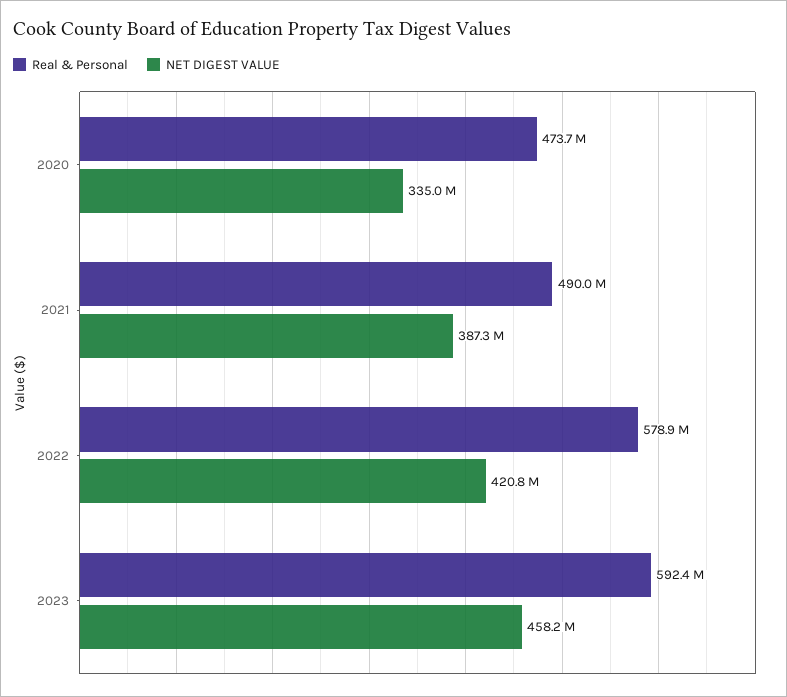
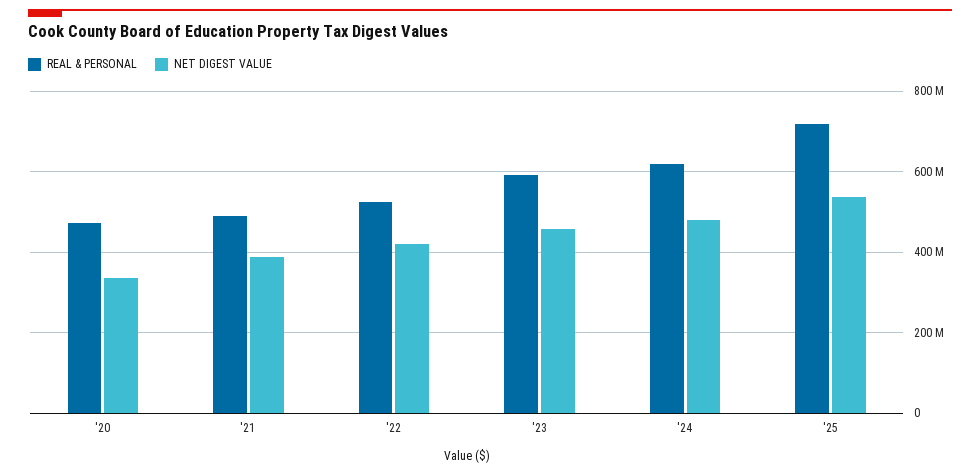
Real & Personal, 2022: 578900000 -> 520000000
Real & Personal, '24: none -> 620000000
NET DIGEST VALUE, '24: none -> 480000000
Real & Personal, '25: none -> 720000000
NET DIGEST VALUE, '25: none -> 540000000

